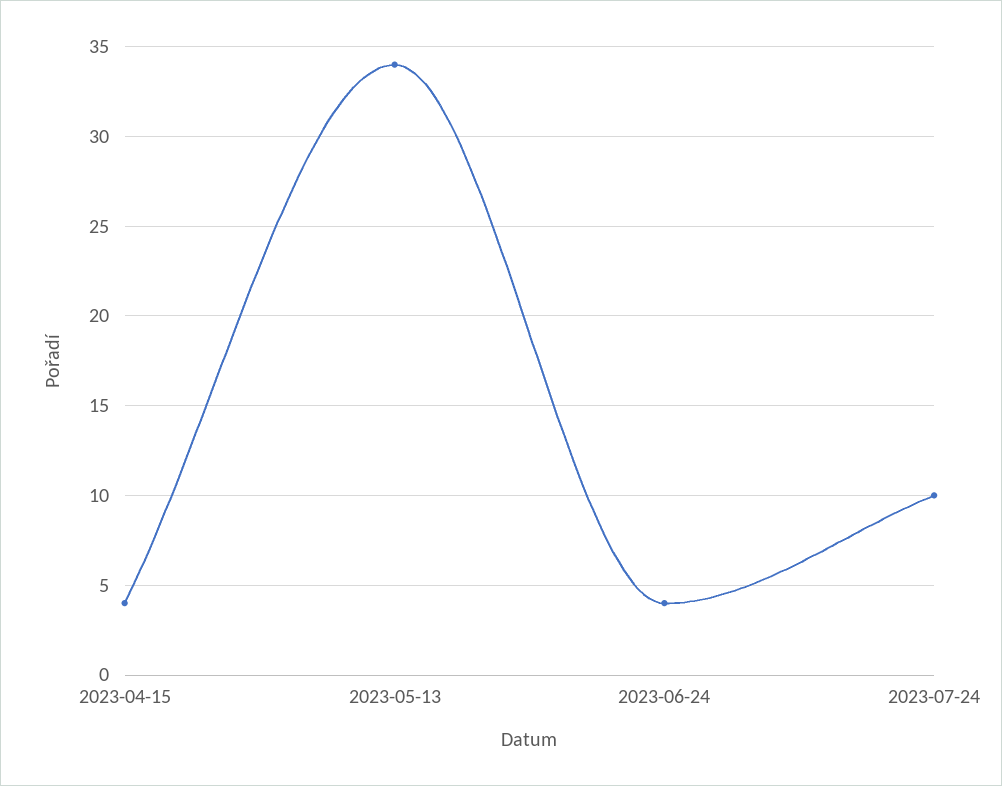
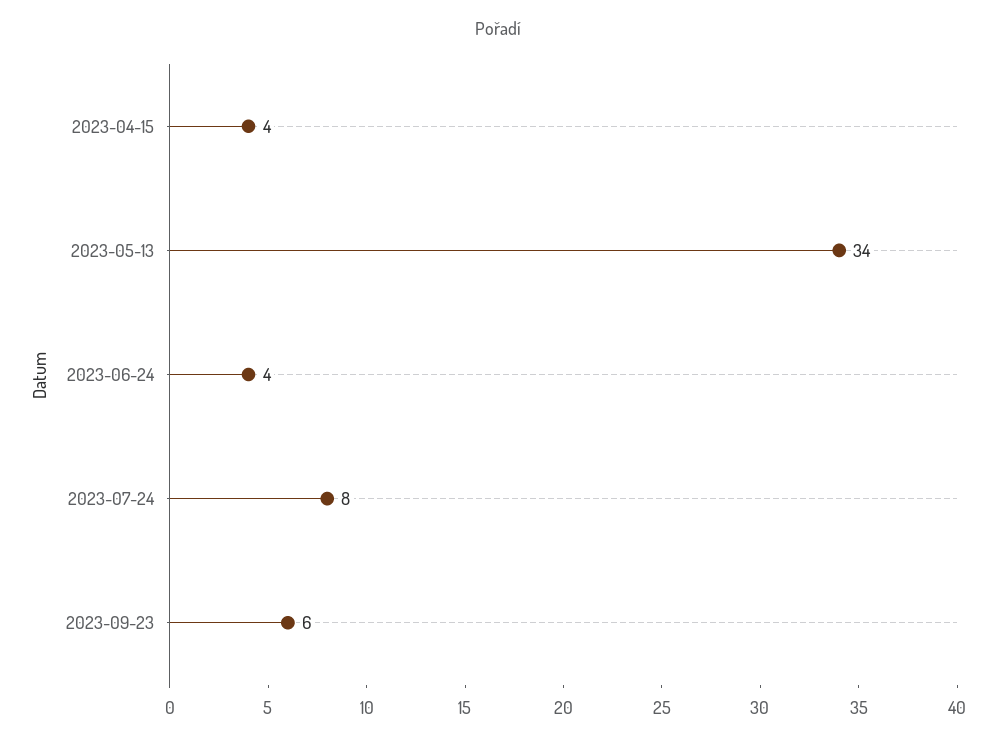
2023-07-24: 10 -> 8
2023-09-23: none -> 6

